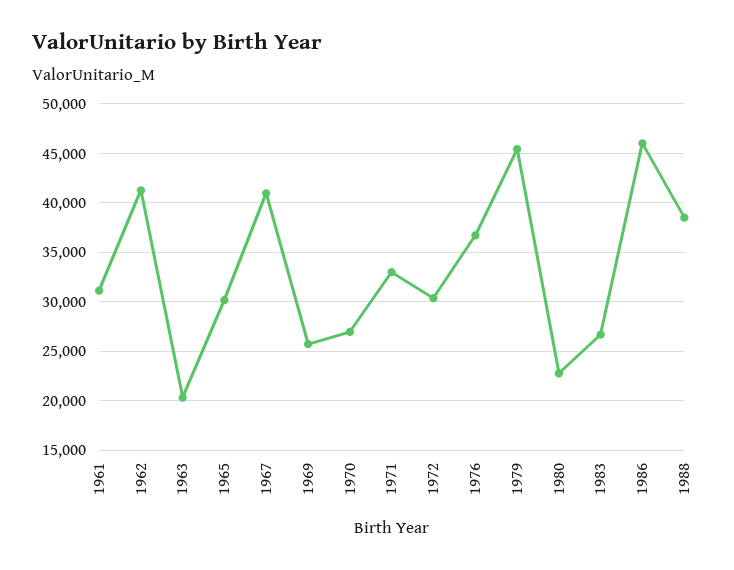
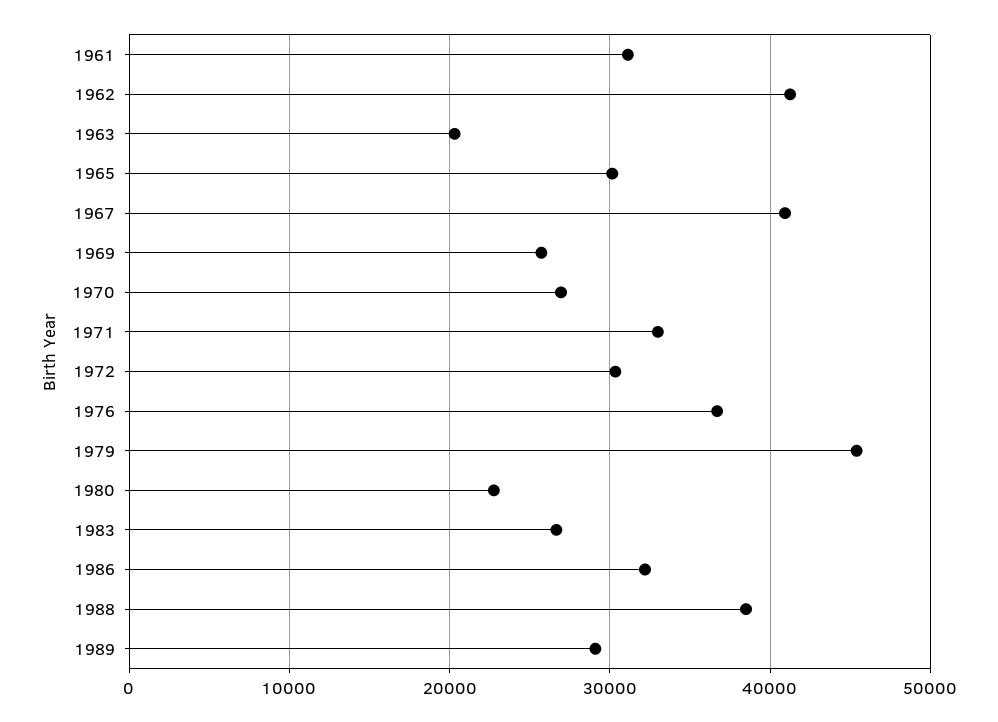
1986: 46000 -> 32000
1989: none -> 29000

